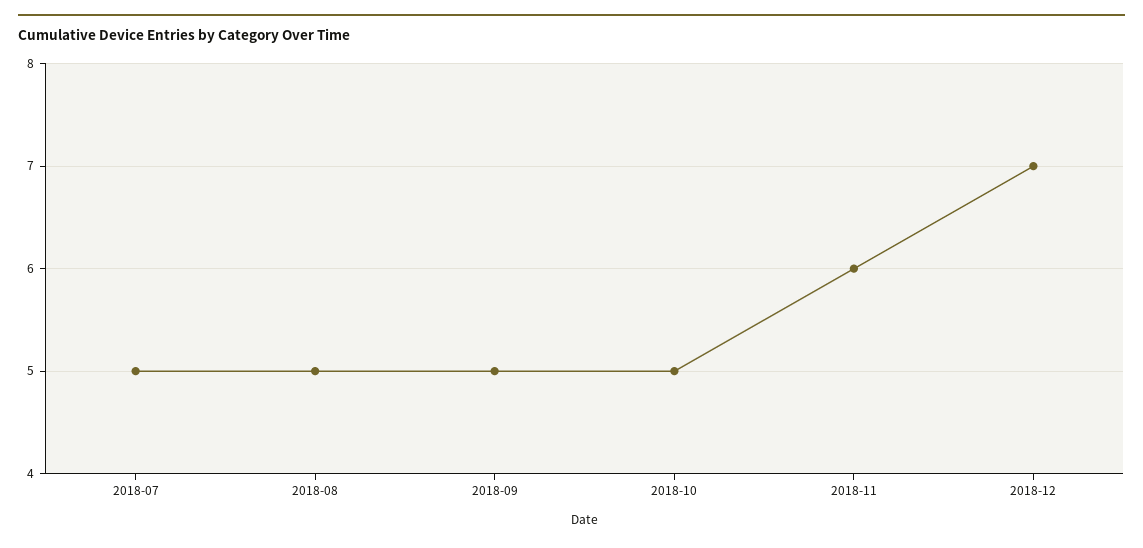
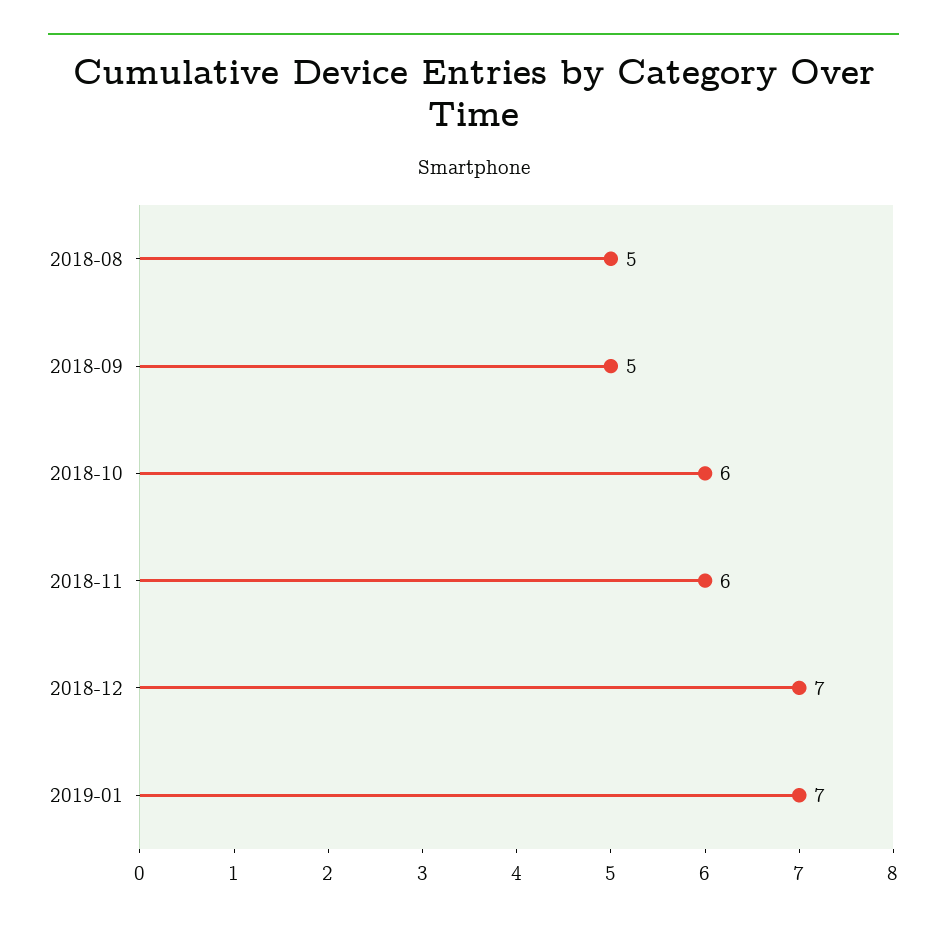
2018-07: 5 -> none
2018-10: 5 -> 6
2019-01: none -> 7

